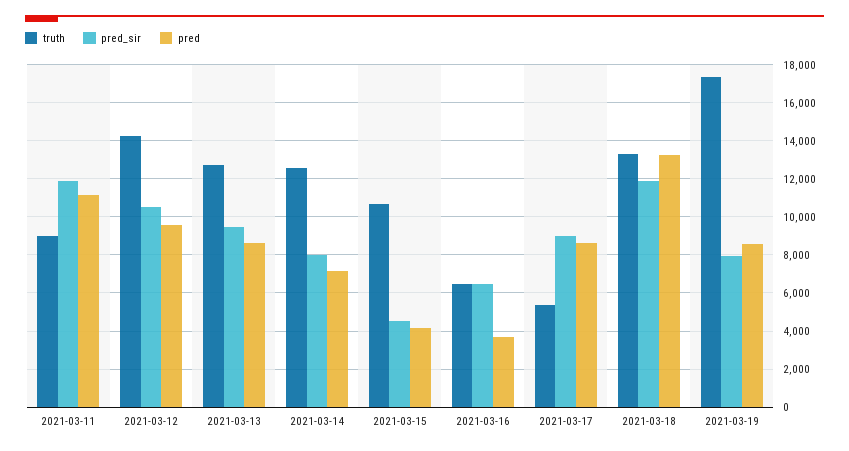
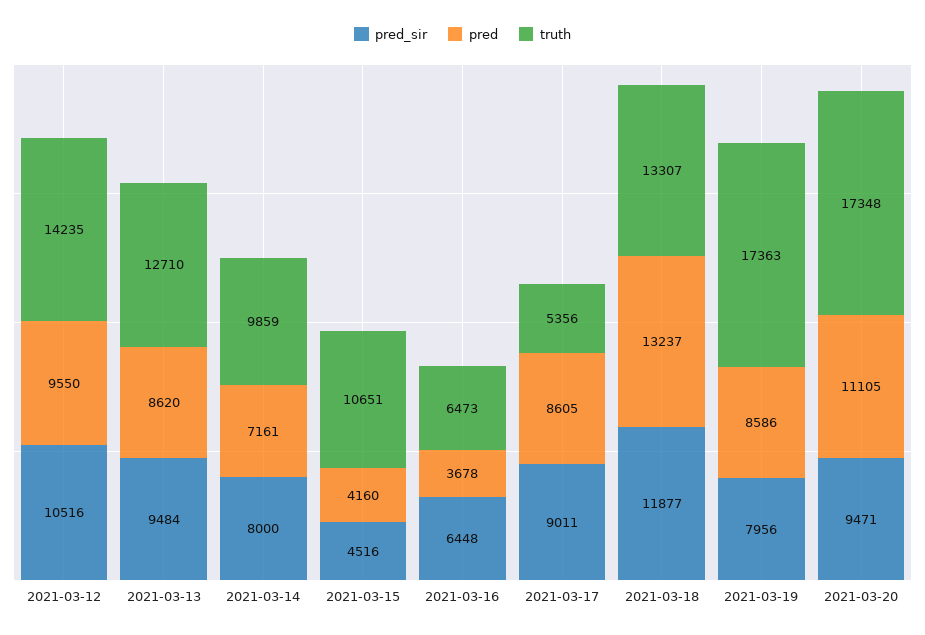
truth, 2021-03-11: 9000 -> none
pred_sir, 2021-03-11: 12000 -> none
pred, 2021-03-11: 11000 -> none
truth, 2021-03-14: 12500 -> 9859
pred_sir, 2021-03-20: none -> 9471
pred, 2021-03-20: none -> 11105
truth, 2021-03-20: none -> 17348

